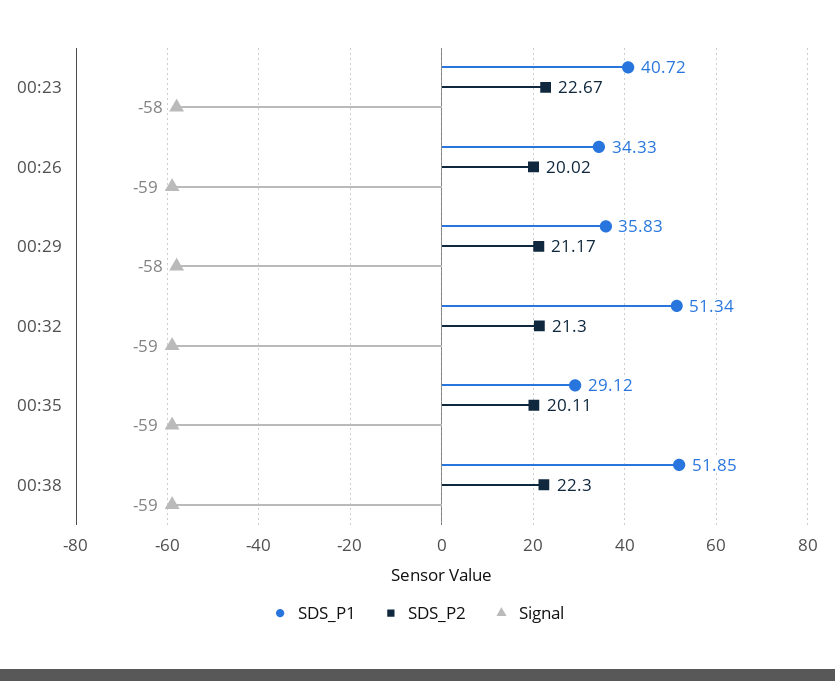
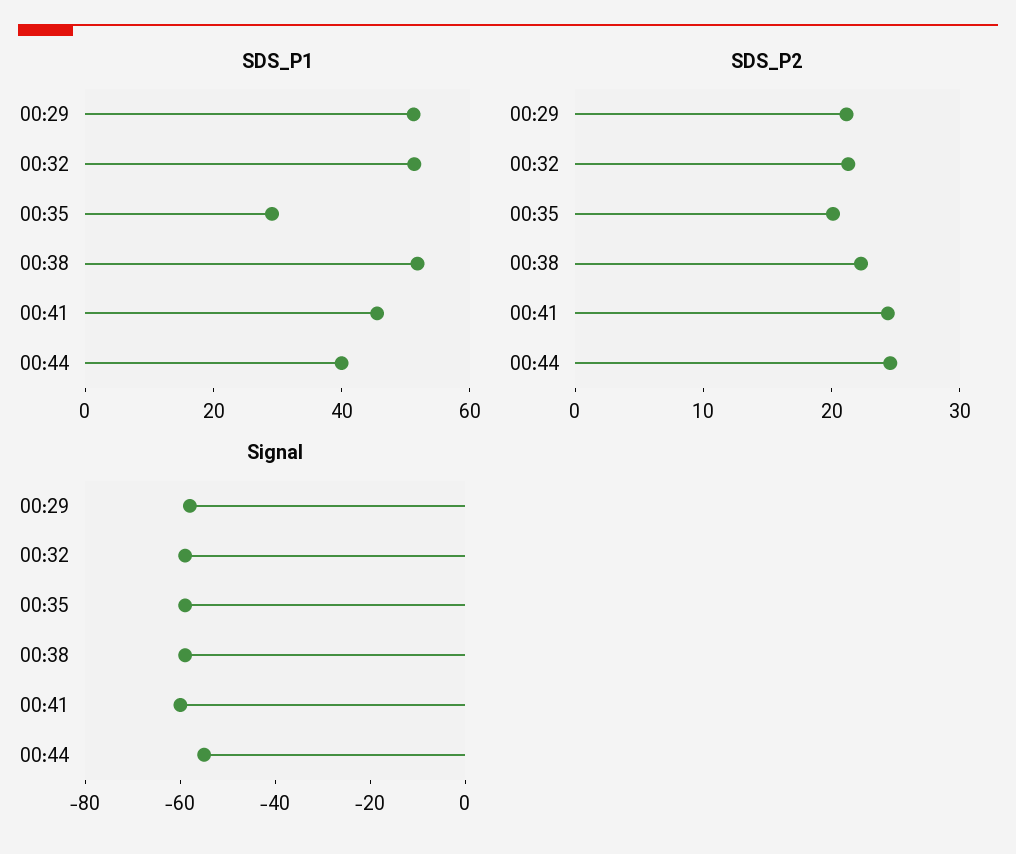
SDS_P1, 00:23: 40.72 -> none
SDS_P2, 00:23: 22.67 -> none
Signal, 00:23: -58 -> none
SDS_P1, 00:26: 34.33 -> none
SDS_P2, 00:26: 20.02 -> none
Signal, 00:26: -59 -> none
SDS_P1, 00:29: 35.83 -> 50
SDS_P1, 00:41: none -> 45
SDS_P1, 00:44: none -> 40
SDS_P2, 00:41: none -> 24
SDS_P2, 00:44: none -> 24
Signal, 00:41: none -> -60
Signal, 00:44: none -> -55

